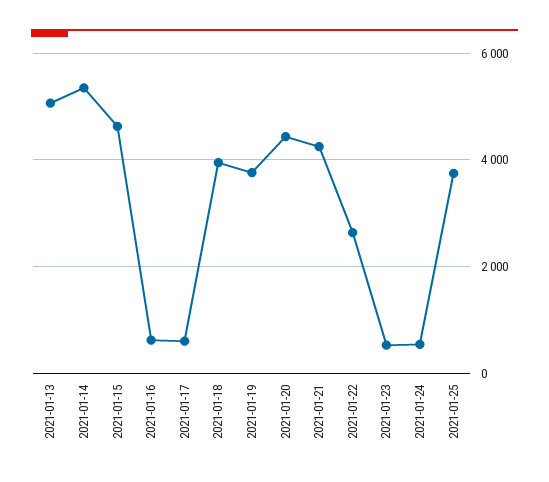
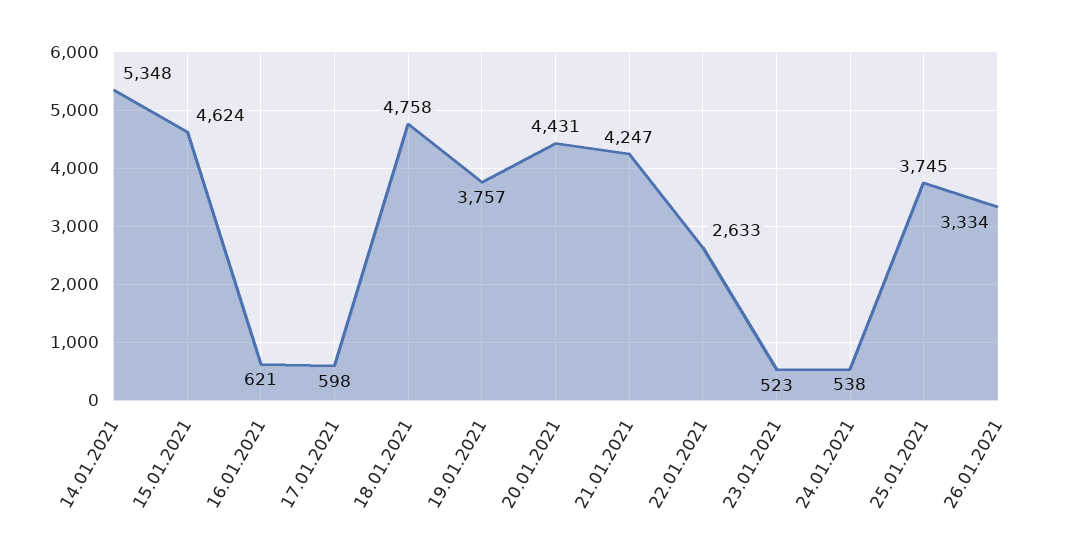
2021-01-13: 5000 -> none
2021-01-18: 4000 -> 4758
26.01.2021: none -> 3334

